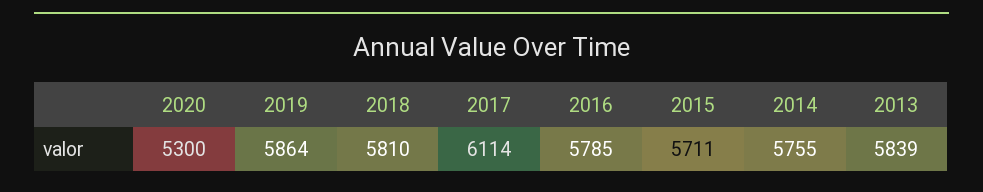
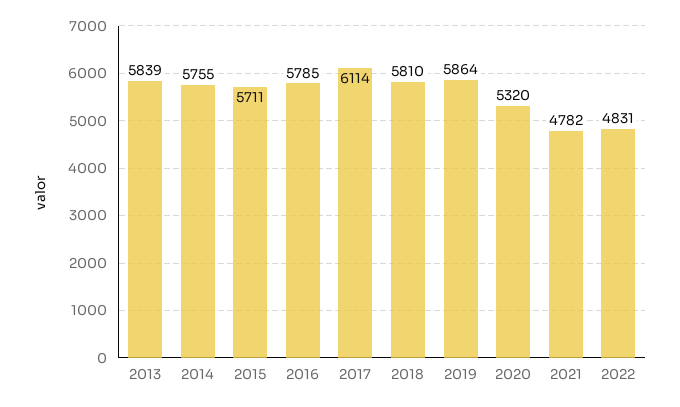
2020: 5300 -> 5320
2021: none -> 4782
2022: none -> 4831

